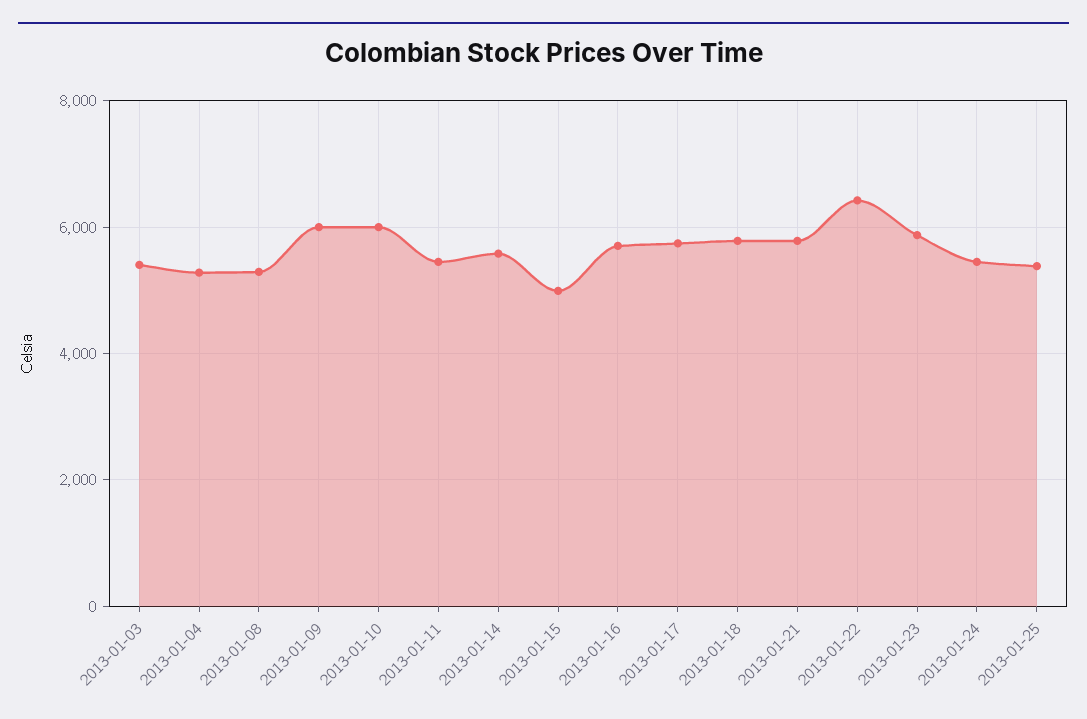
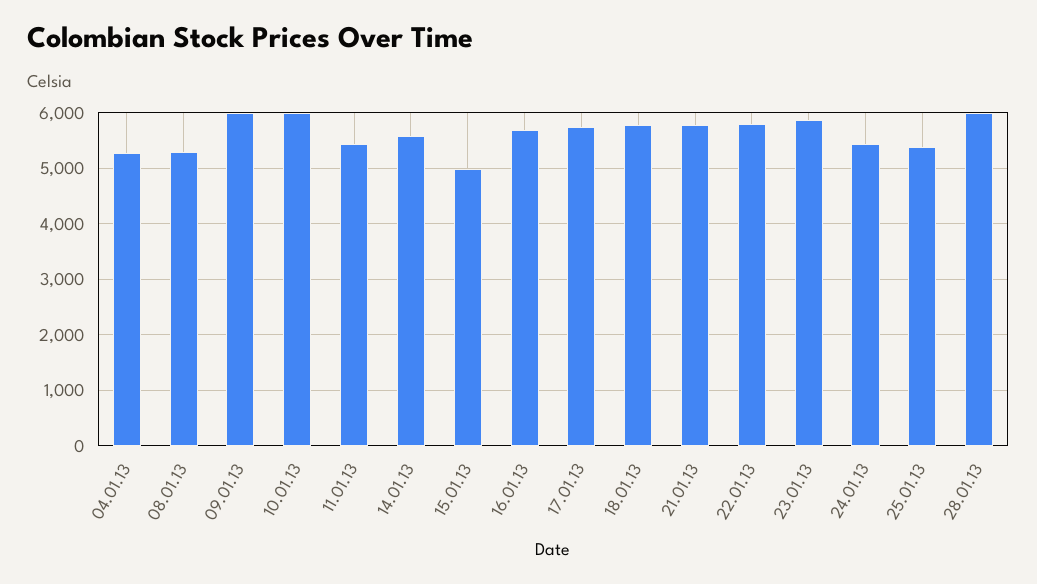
2013-01-03: 5400 -> none
2013-01-22: 6400 -> 5800
28.01.13: none -> 6000

